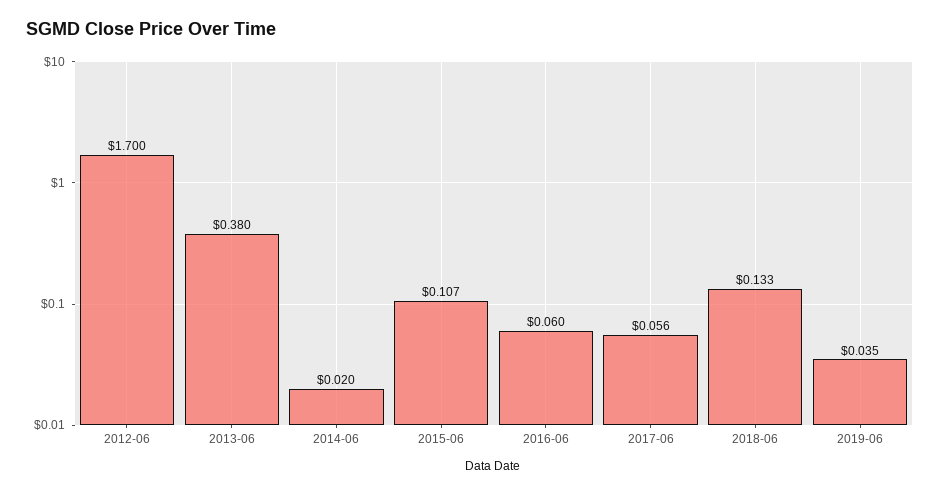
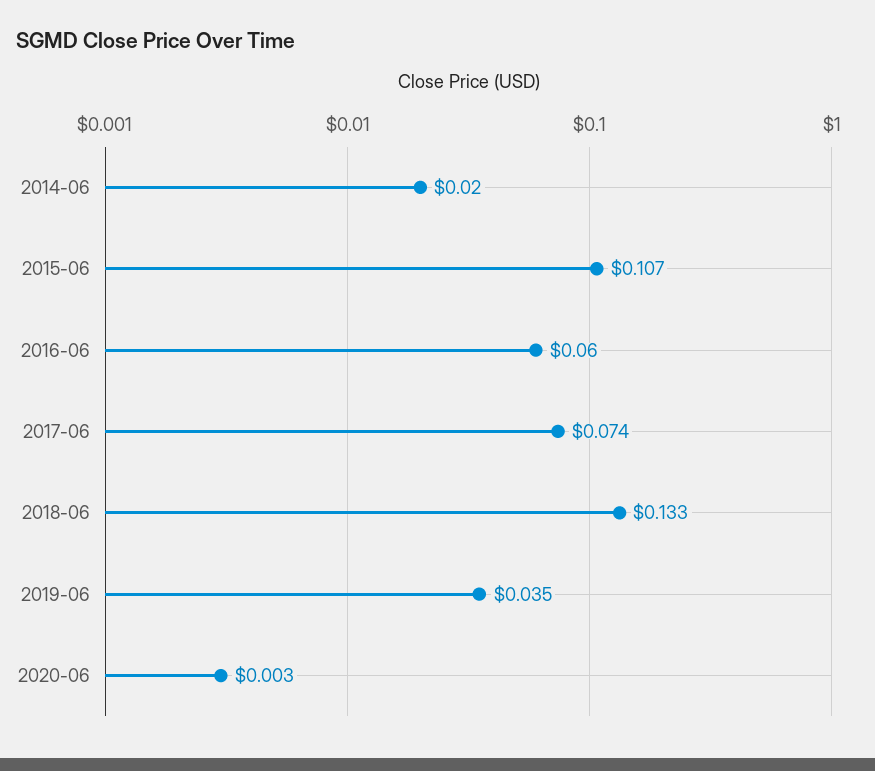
2012-06: 1.7 -> none
2013-06: 0.38 -> none
2017-06: 0.056 -> 0.074
2020-06: none -> 0.003

